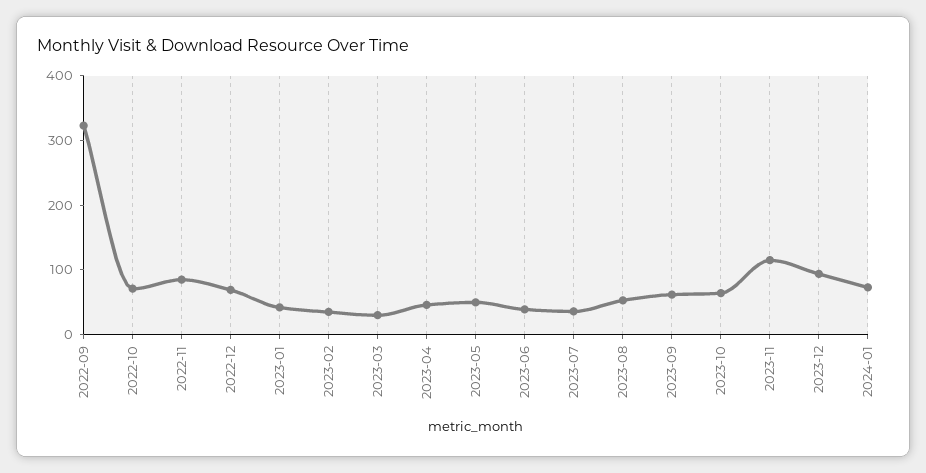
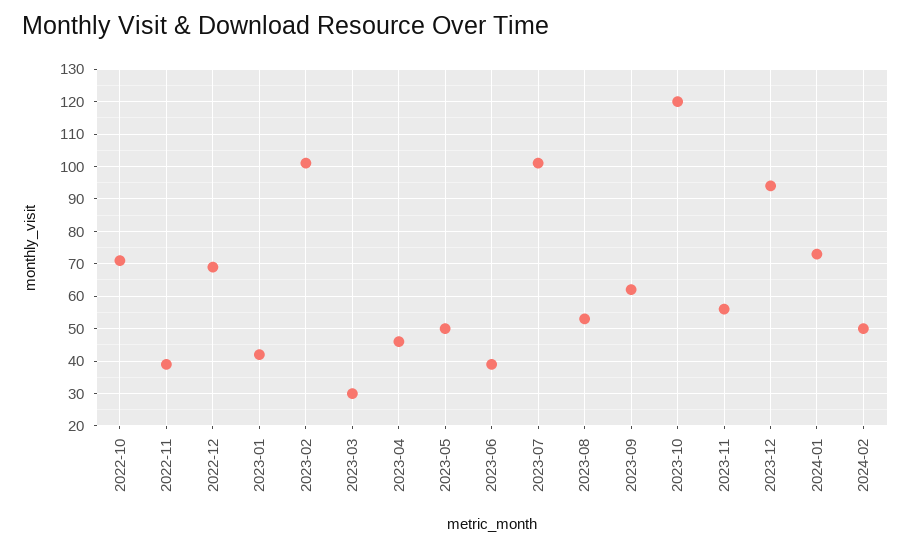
2022-09: 320 -> none
2022-11: 80 -> 40
2023-02: 40 -> 100
2023-07: 40 -> 100
2023-10: 60 -> 120
2023-11: 120 -> 55
2024-02: none -> 50

